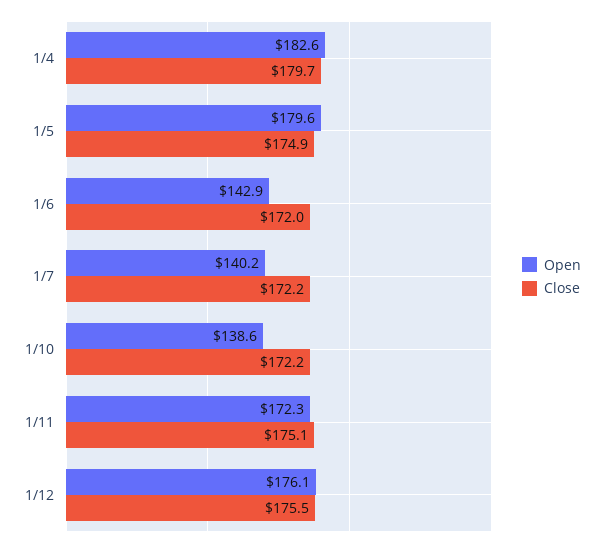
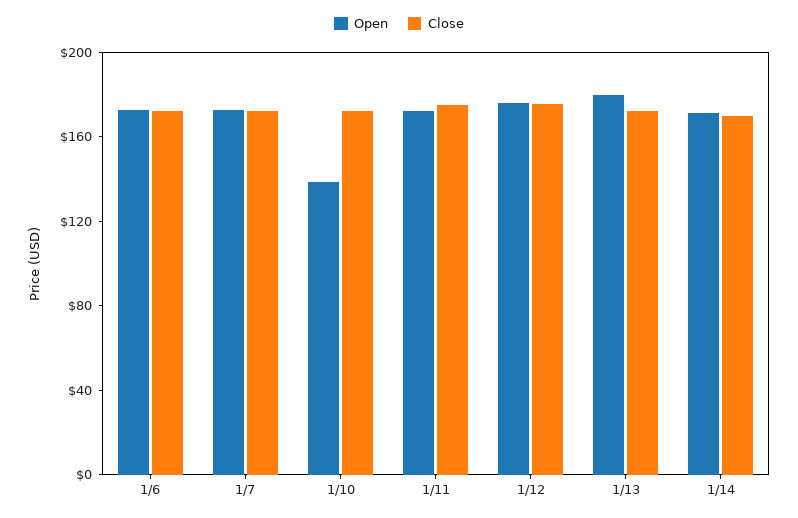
Open, 1/4: 182.6 -> none
Close, 1/4: 179.7 -> none
Open, 1/5: 179.6 -> none
Close, 1/5: 174.9 -> none
Open, 1/6: 142.9 -> 170
Open, 1/7: 140.2 -> 170
Open, 1/13: none -> 180
Close, 1/13: none -> 170
Open, 1/14: none -> 170
Close, 1/14: none -> 170

